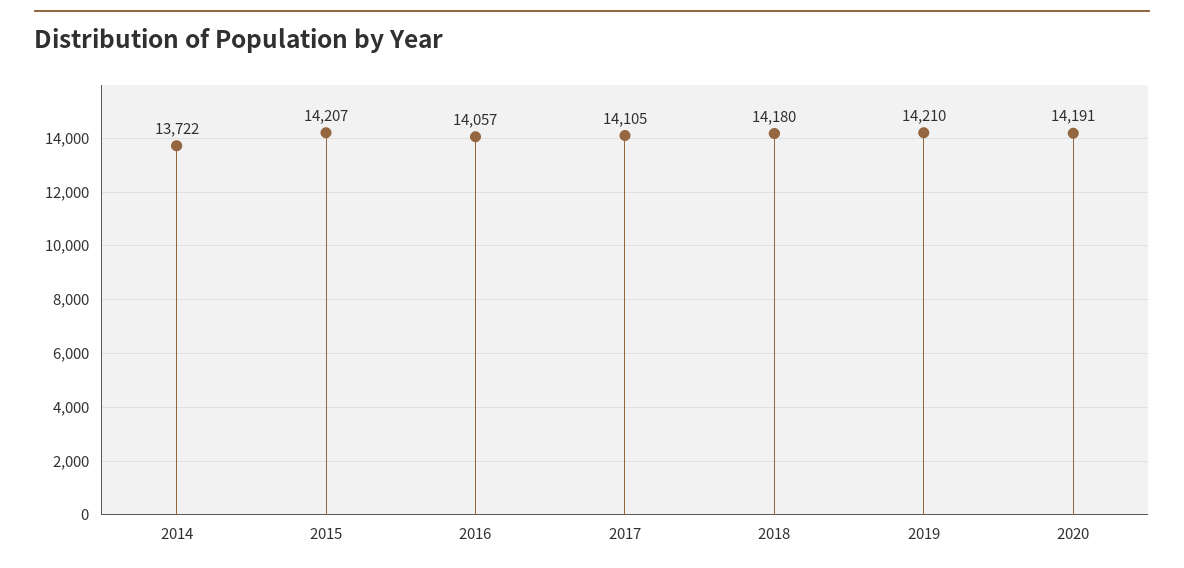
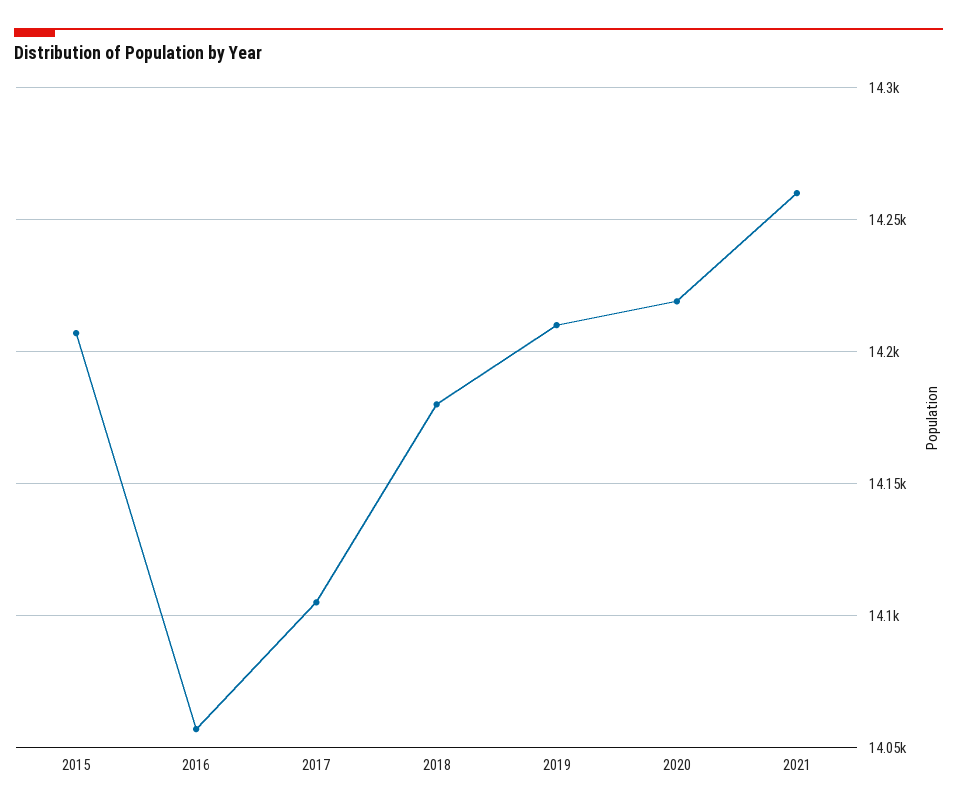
2014: 13722 -> none
2020: 14191 -> 14220
2021: none -> 14260

